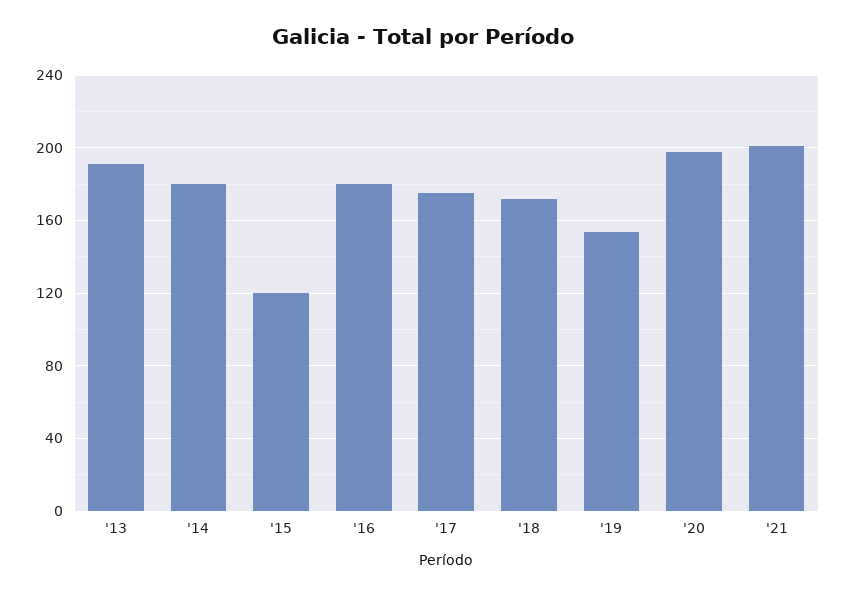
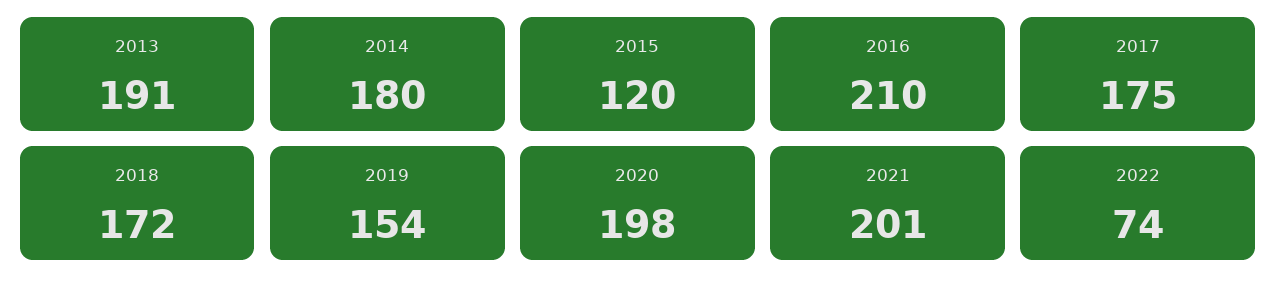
'16: 180 -> 210
2022: none -> 74

